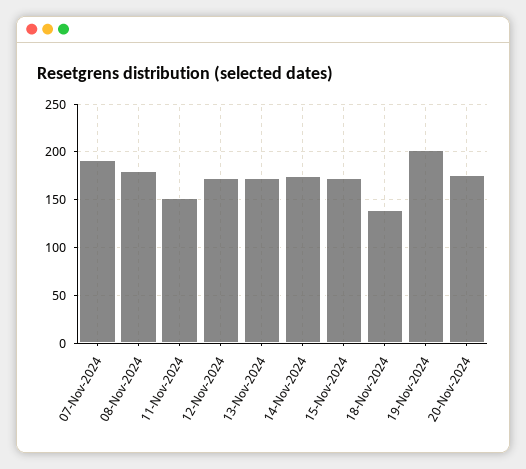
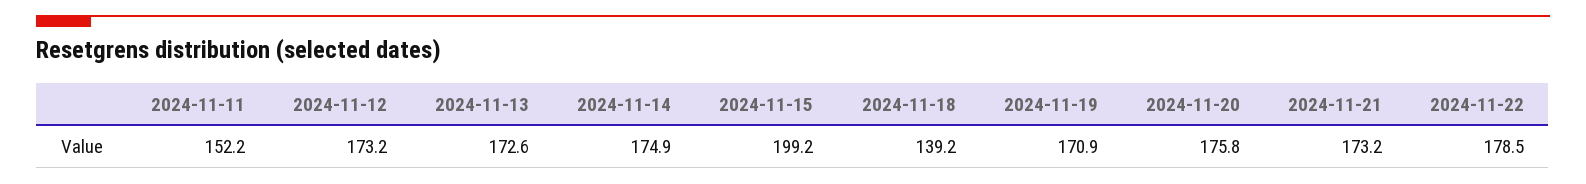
07-Nov-2024: 190 -> none
08-Nov-2024: 180 -> none
15-Nov-2024: 170 -> 199.2
19-Nov-2024: 200 -> 170.9
2024-11-21: none -> 173.2
2024-11-22: none -> 178.5

